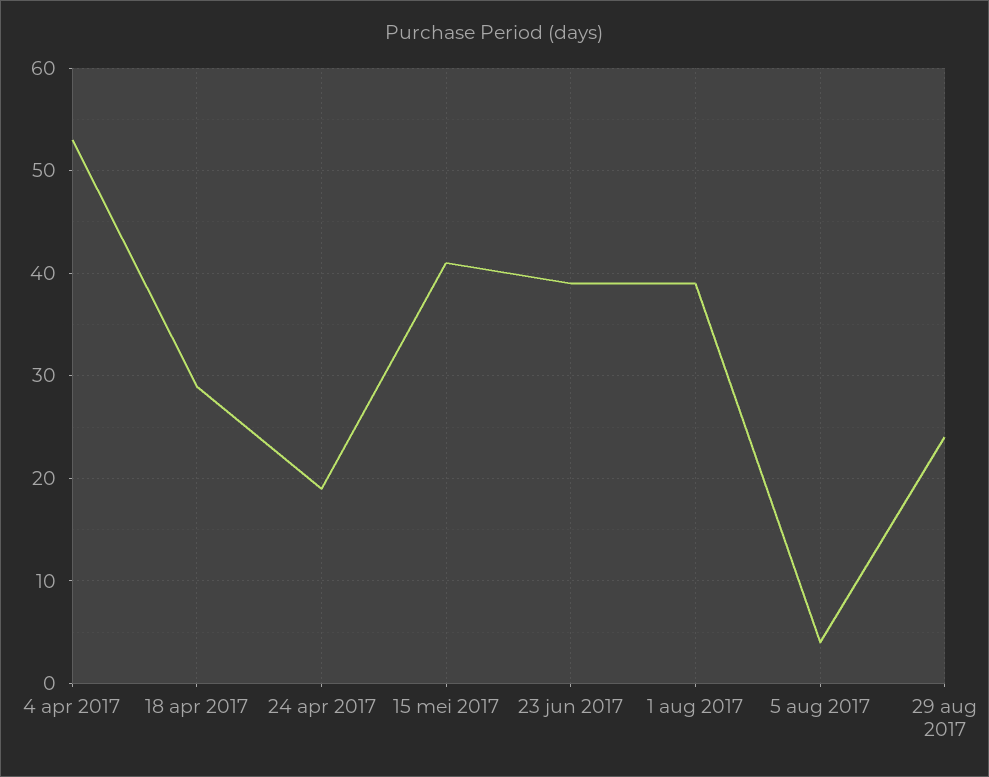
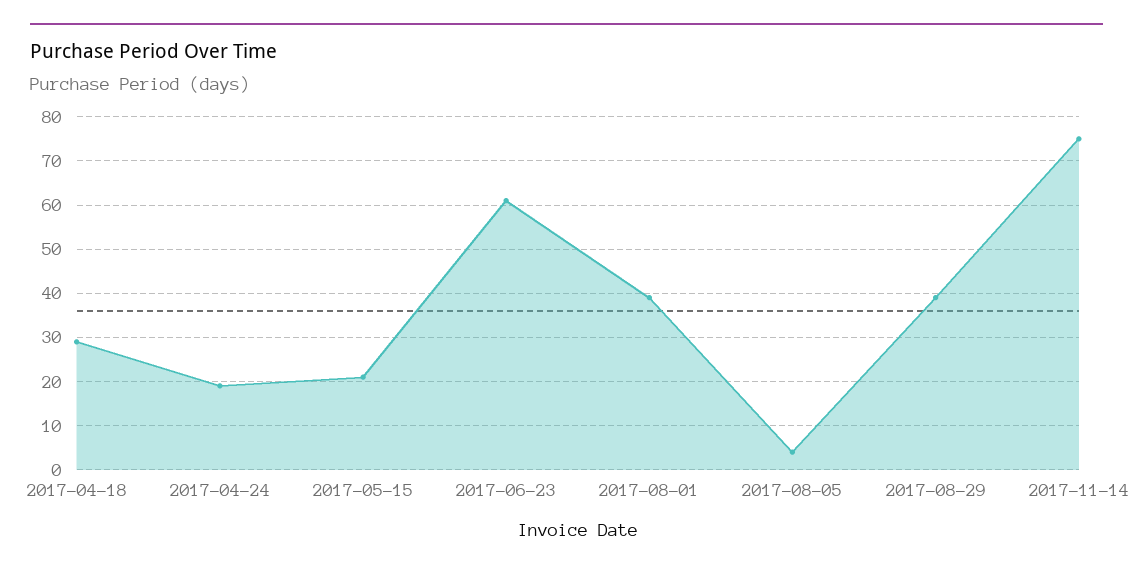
4 apr 2017: 53 -> none
15 mei 2017: 41 -> 20
23 jun 2017: 39 -> 60
29 aug 2017: 24 -> 40
2017-11-14: none -> 75

